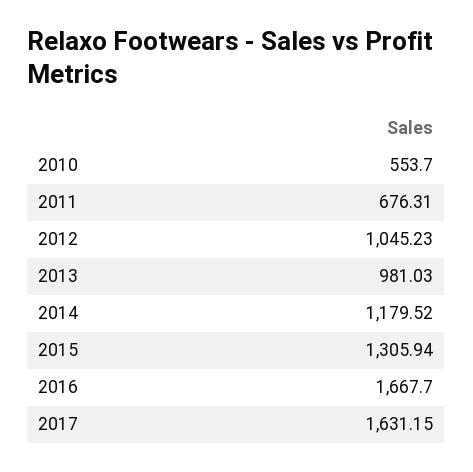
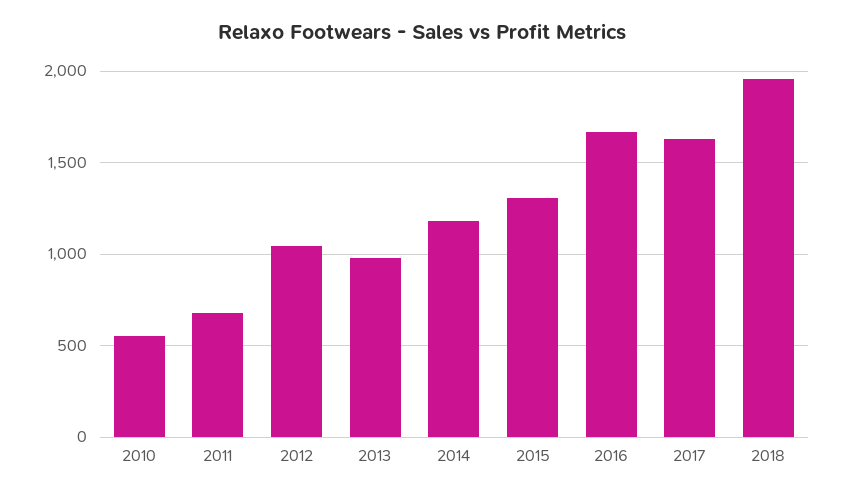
2018: none -> 1950

